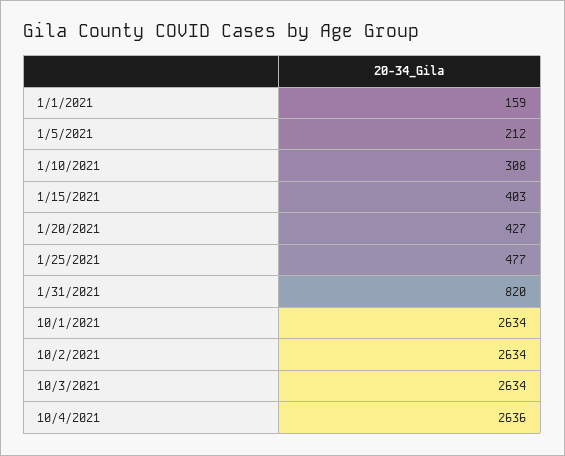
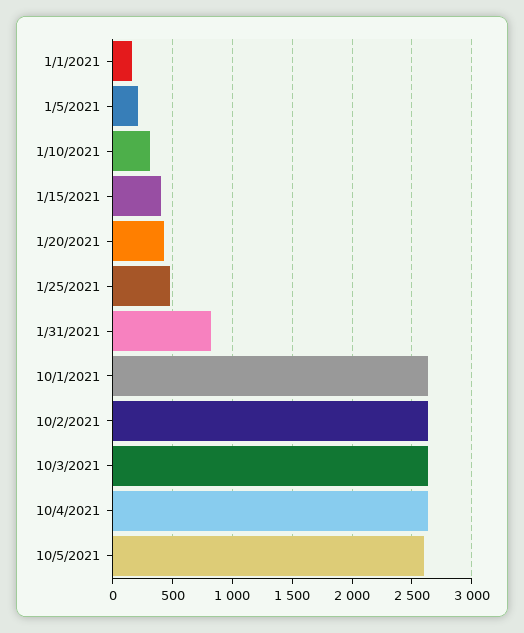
10/5/2021: none -> 2600

